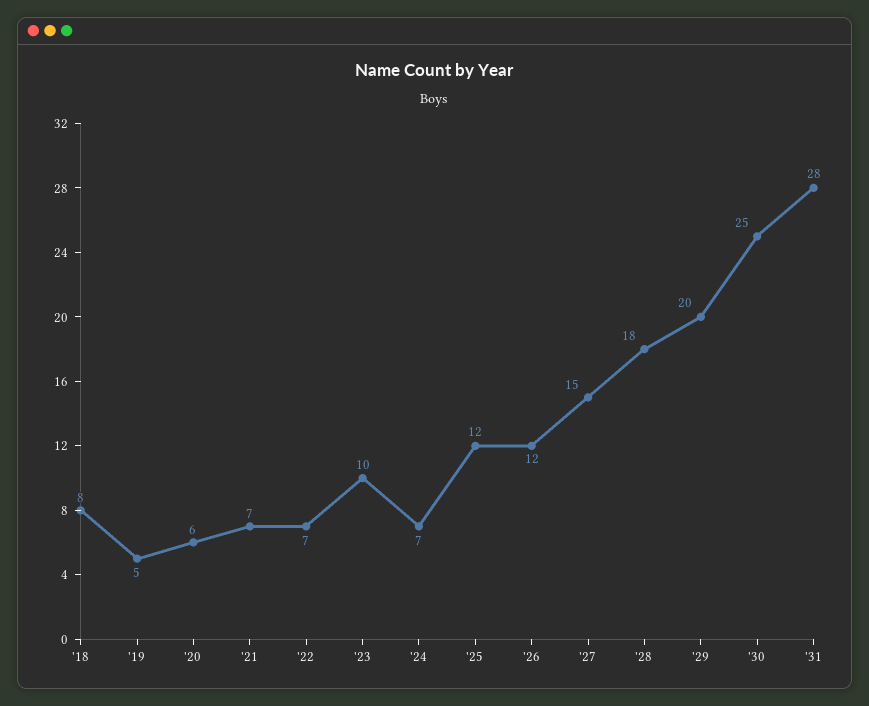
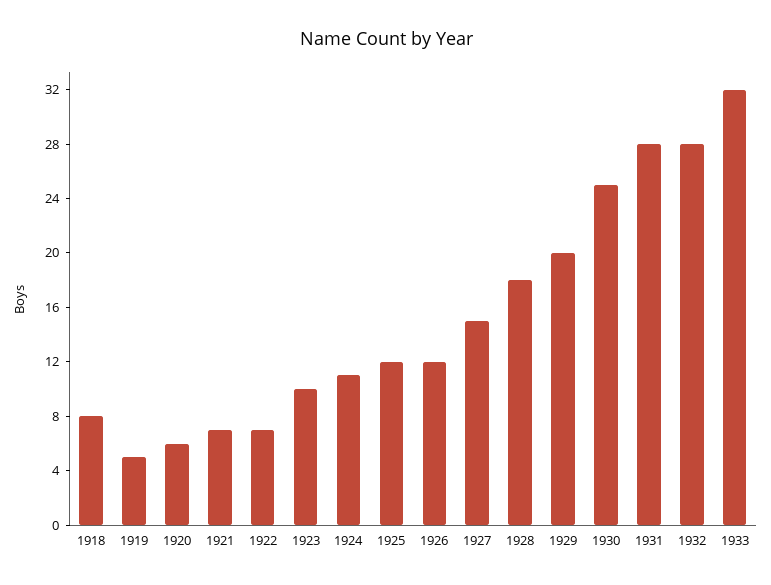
'24: 7 -> 11
1932: none -> 28
1933: none -> 32

